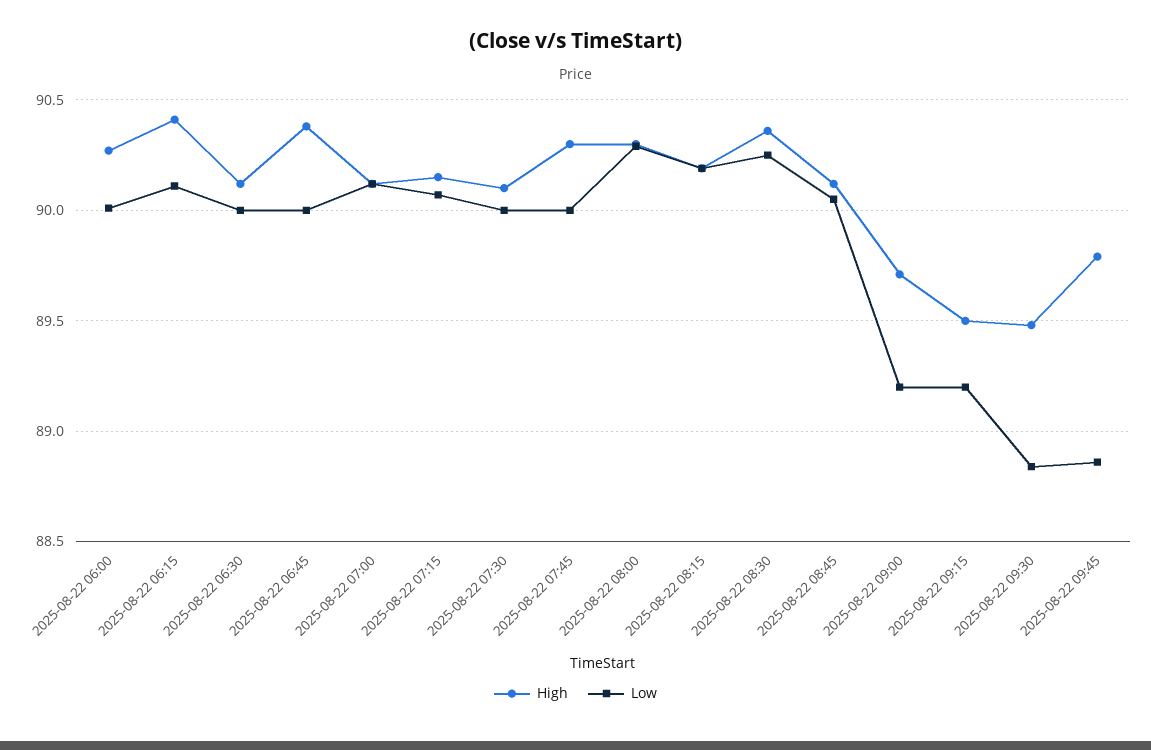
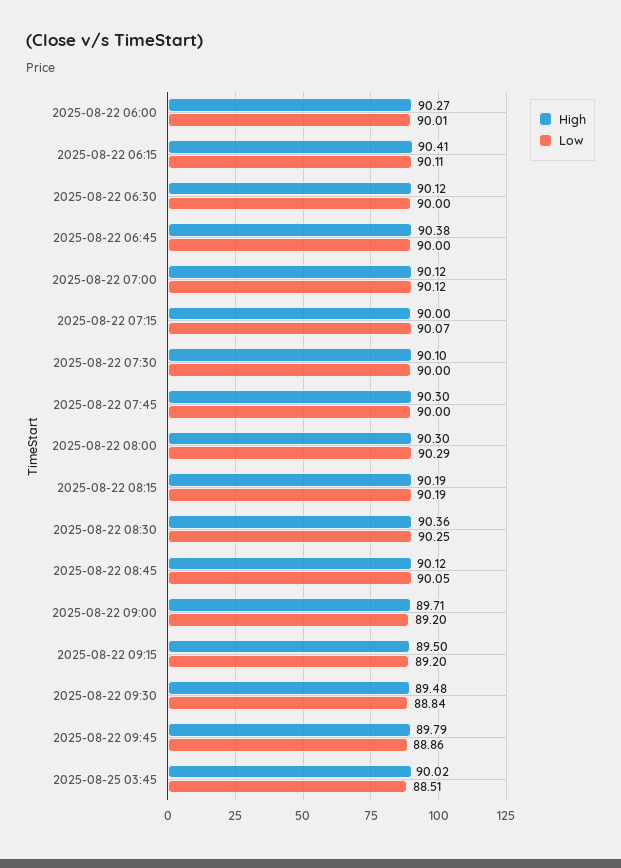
High, 2025-08-22 07:15: 90.15 -> 90
High, 2025-08-25 03:45: none -> 90.02
Low, 2025-08-25 03:45: none -> 88.51

